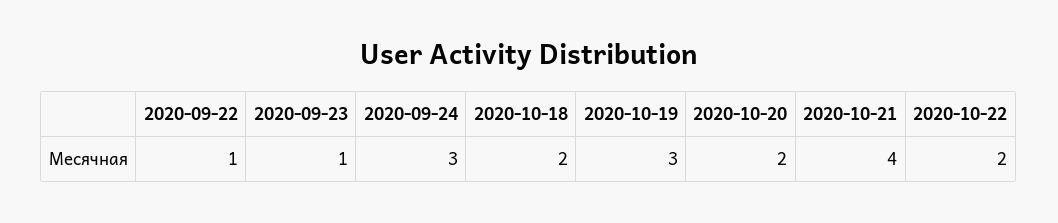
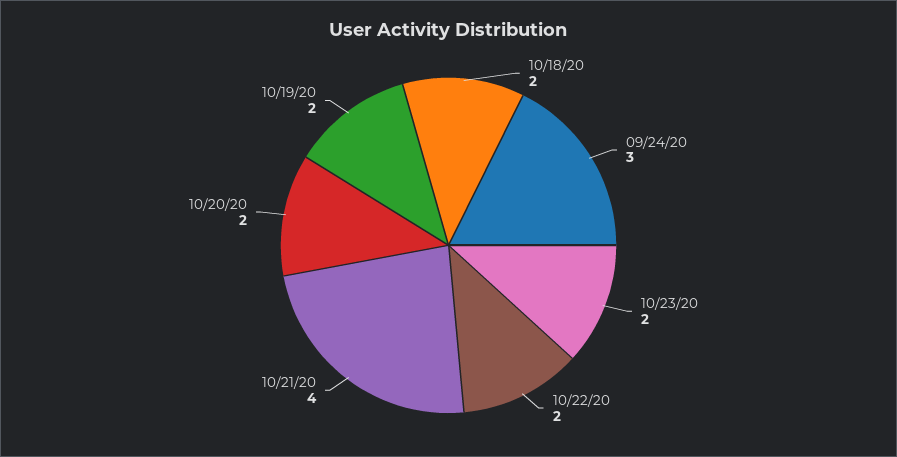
2020-09-22: 1 -> none
2020-09-23: 1 -> none
2020-10-19: 3 -> 2
10/23/20: none -> 2

